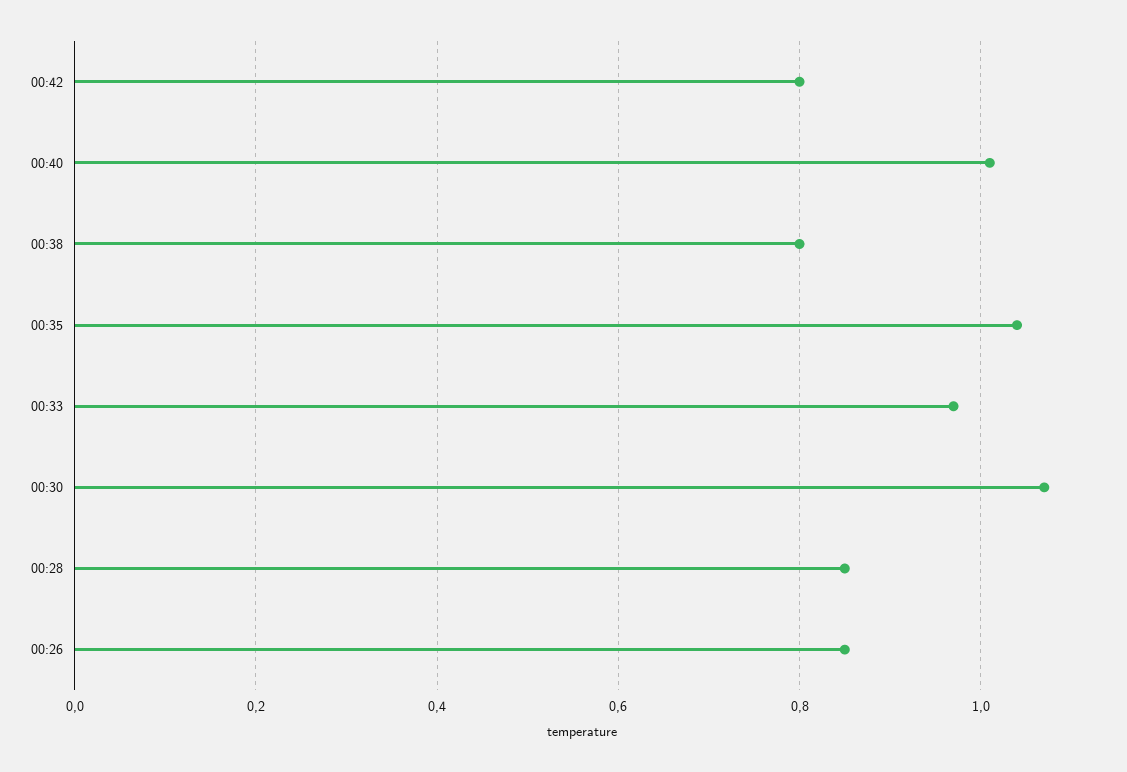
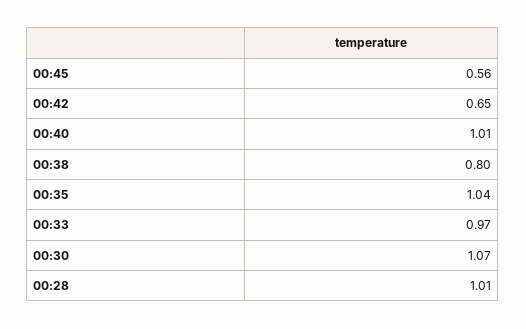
00:42: 0.8 -> 0.65
00:28: 0.85 -> 1.01
00:26: 0.85 -> none
00:45: none -> 0.56

